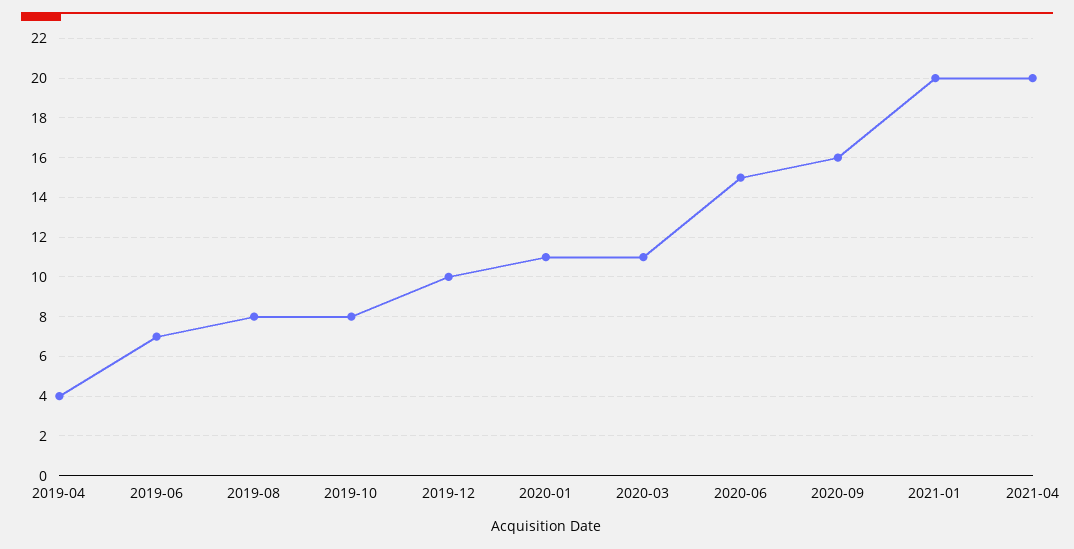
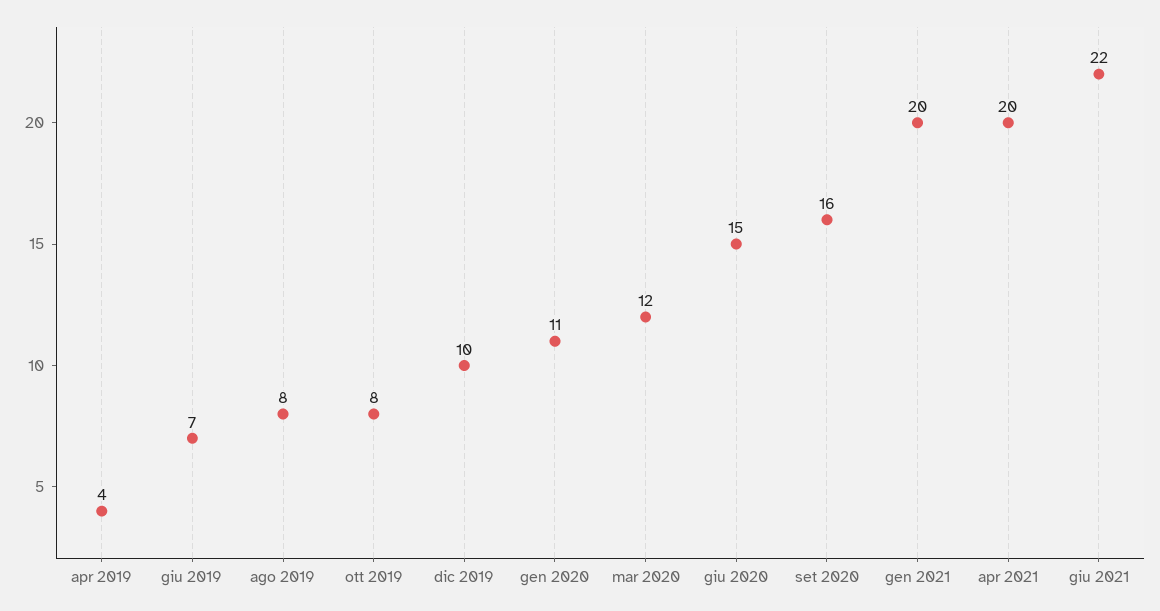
2020-03: 11 -> 12
giu 2021: none -> 22

